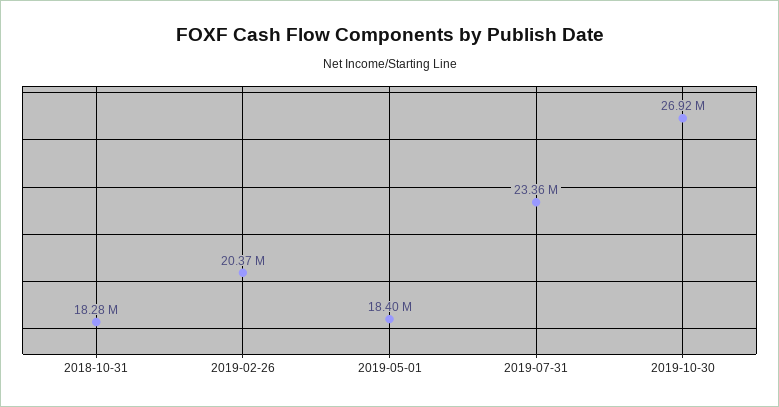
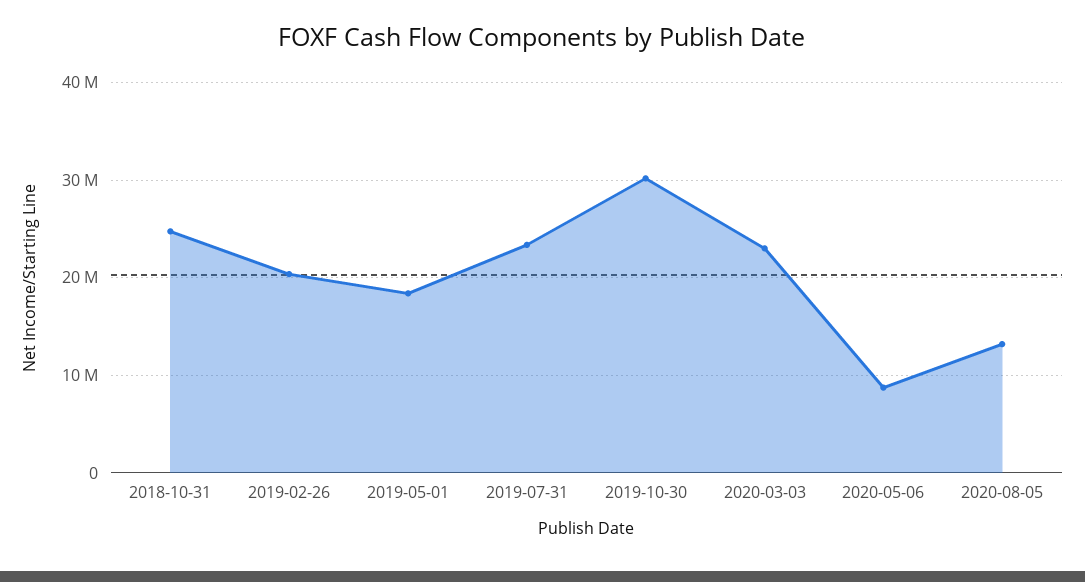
2018-10-31: 18280000 -> 25000000
2019-10-30: 26920000 -> 30000000
2020-03-03: none -> 23000000
2020-05-06: none -> 9000000
2020-08-05: none -> 13000000

